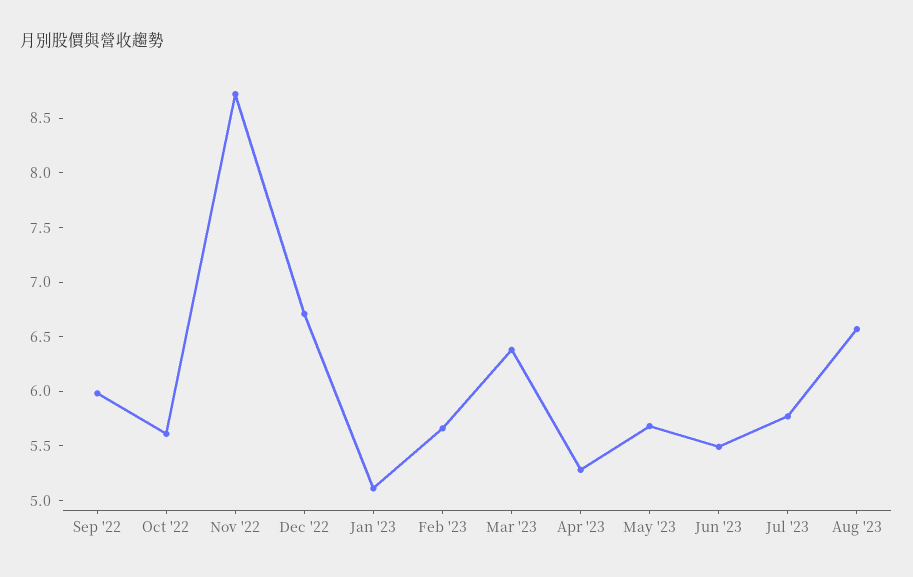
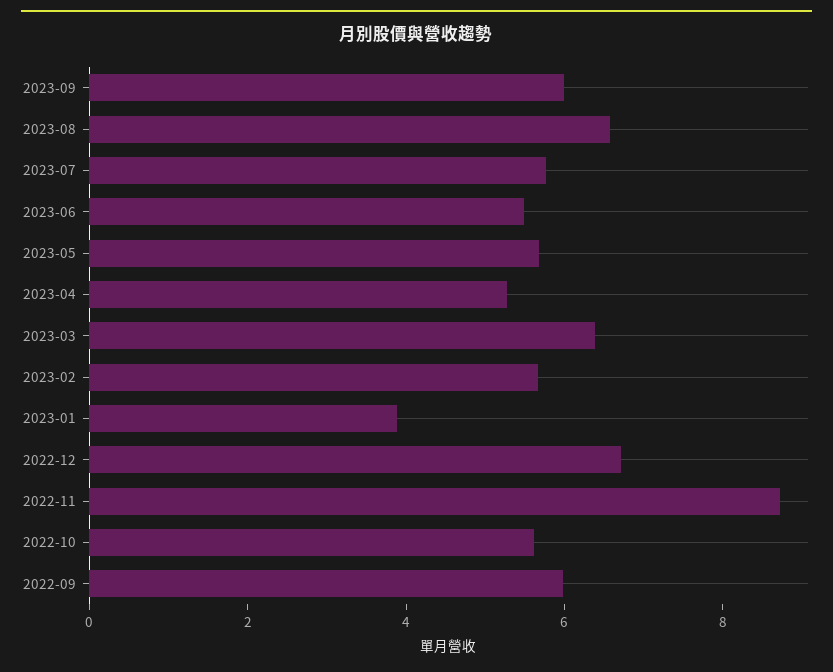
Jan '23: 5.1 -> 4
2023-09: none -> 6

